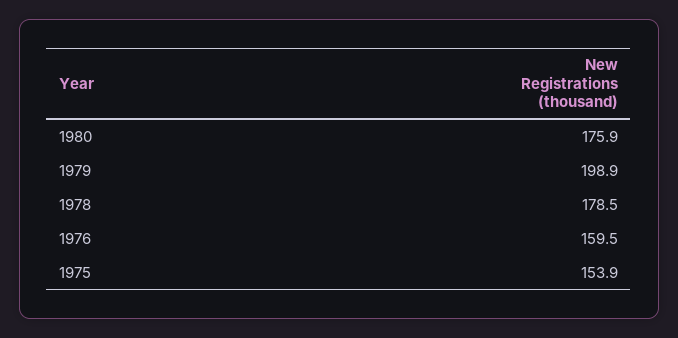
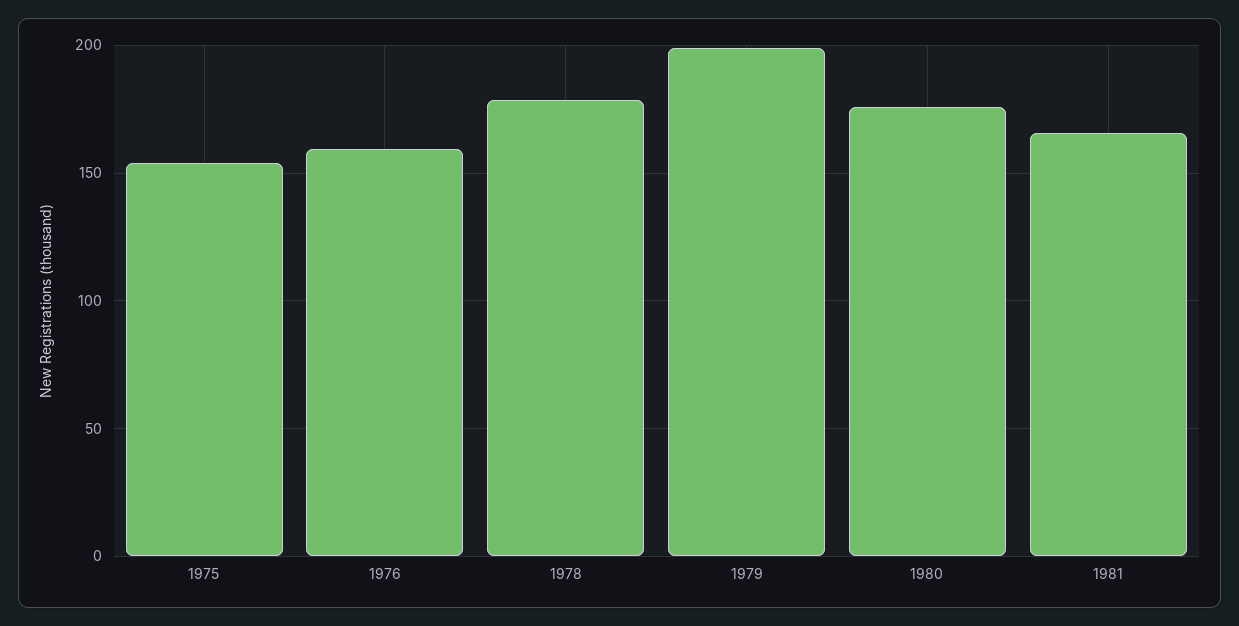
1981: none -> 165

